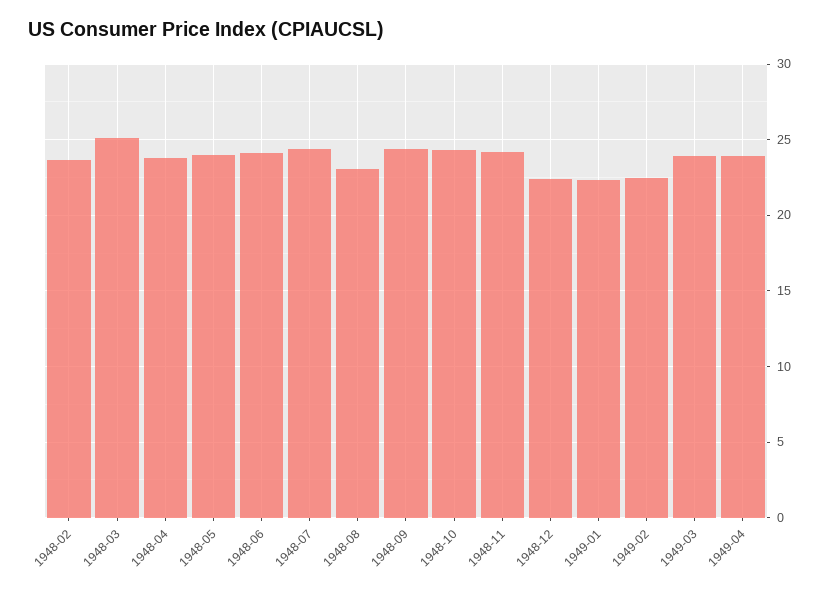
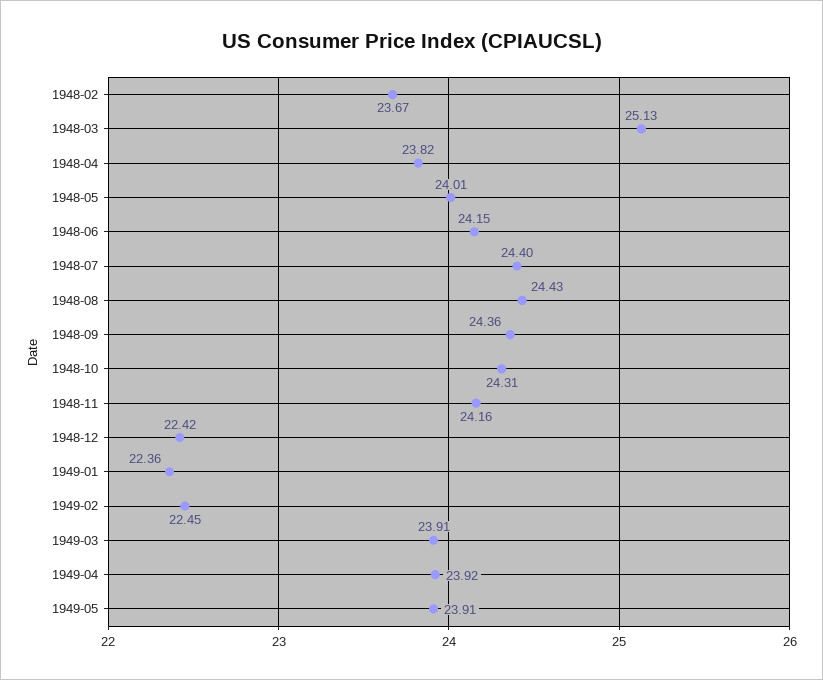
1948-08: 23 -> 24.43
1949-05: none -> 23.91

